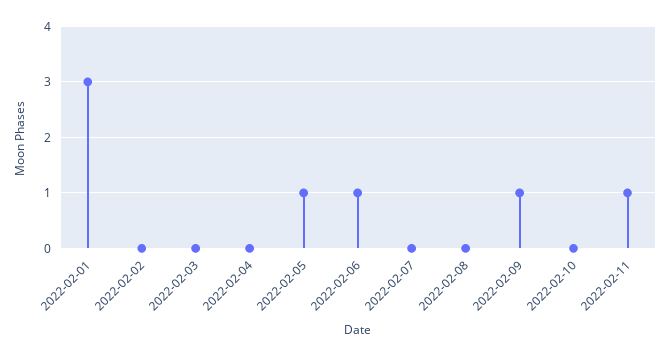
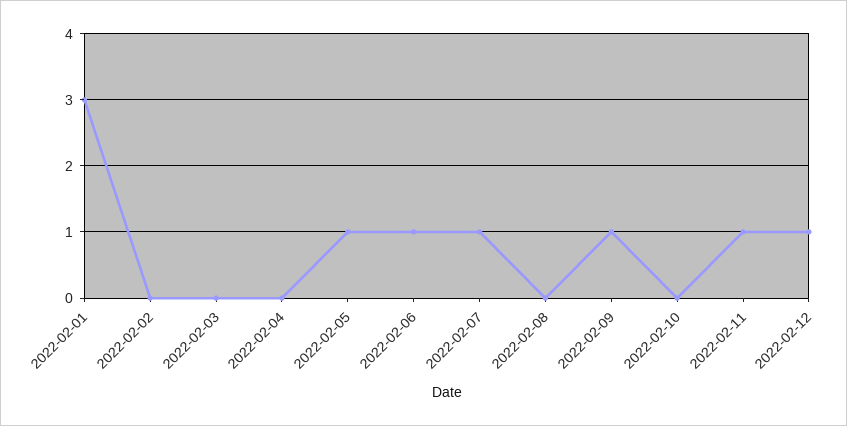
2022-02-07: 0 -> 1
2022-02-12: none -> 1

